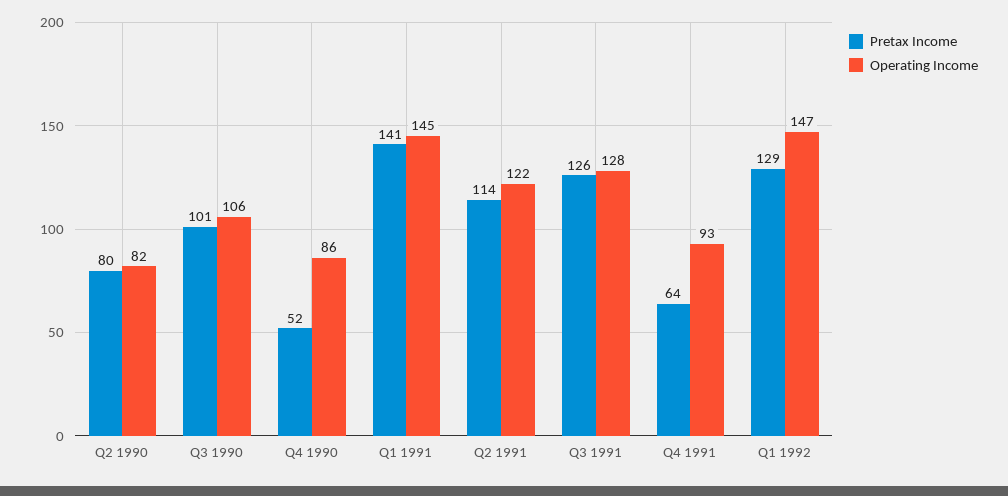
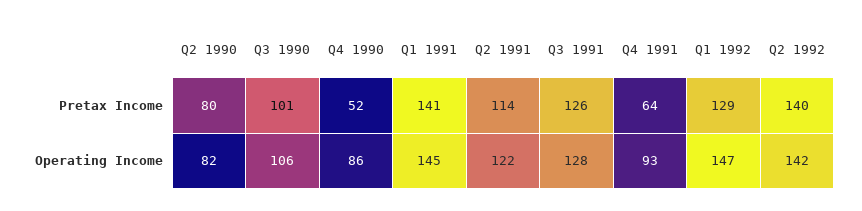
Pretax Income, Q2 1992: none -> 140
Operating Income, Q2 1992: none -> 142

